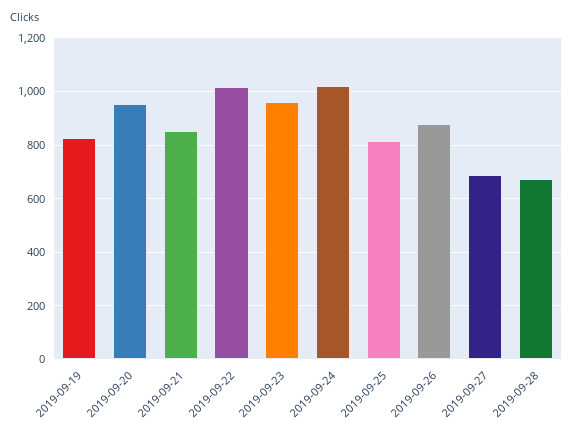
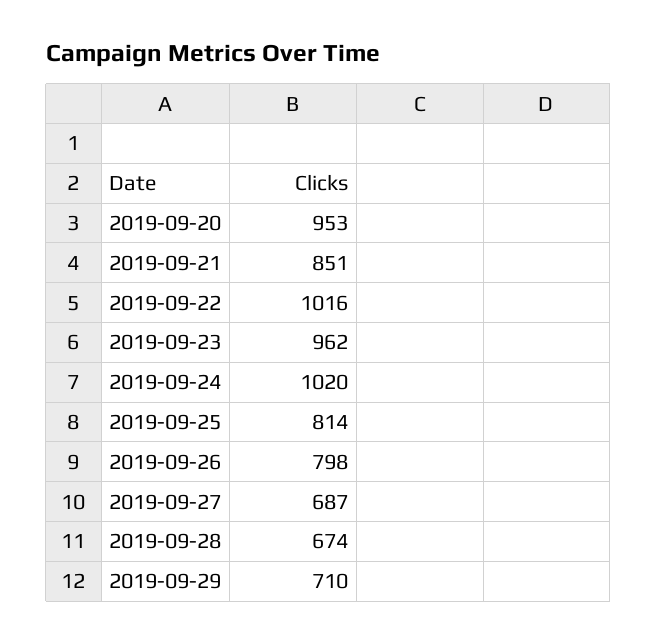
2019-09-19: 825 -> none
2019-09-26: 875 -> 798
2019-09-29: none -> 710

